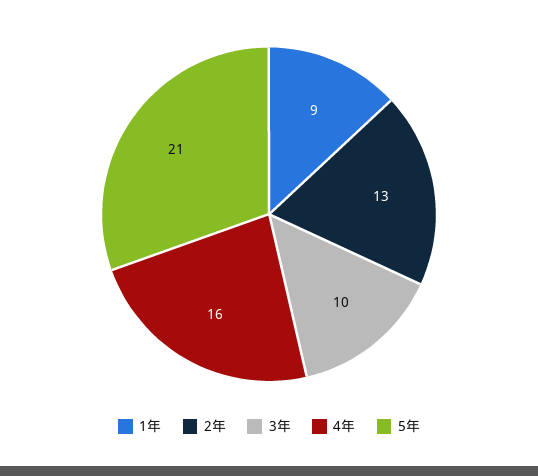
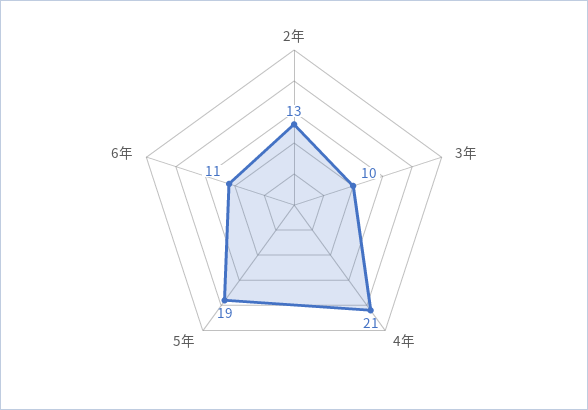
1年: 9 -> none
4年: 16 -> 21
5年: 21 -> 19
6年: none -> 11

